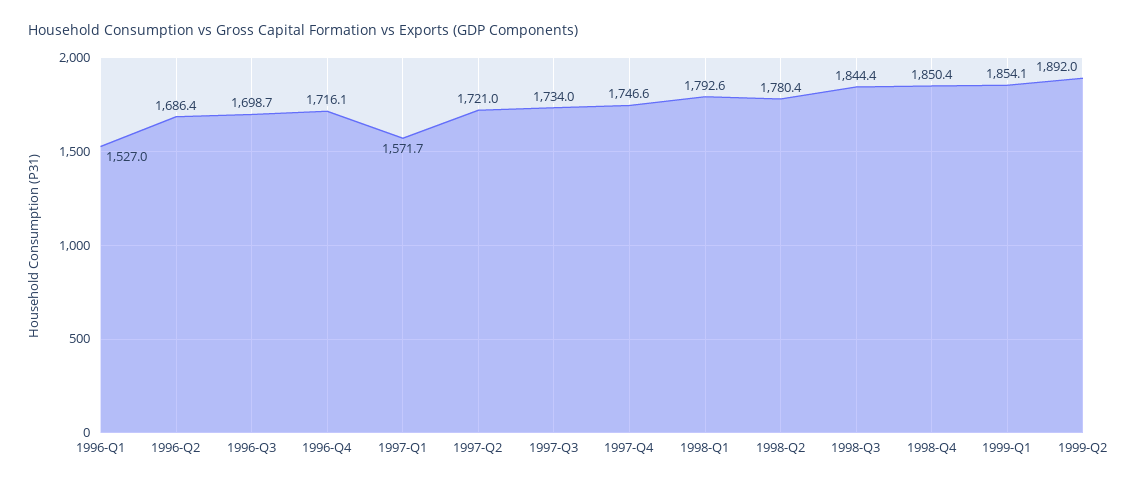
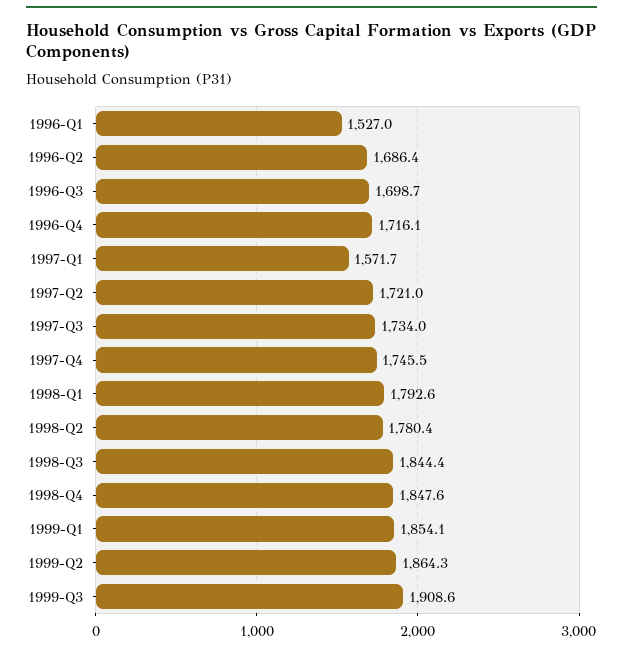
1997-Q4: 1746.6 -> 1745.5
1998-Q4: 1850.4 -> 1847.6
1999-Q2: 1892 -> 1864.3
1999-Q3: none -> 1908.6

